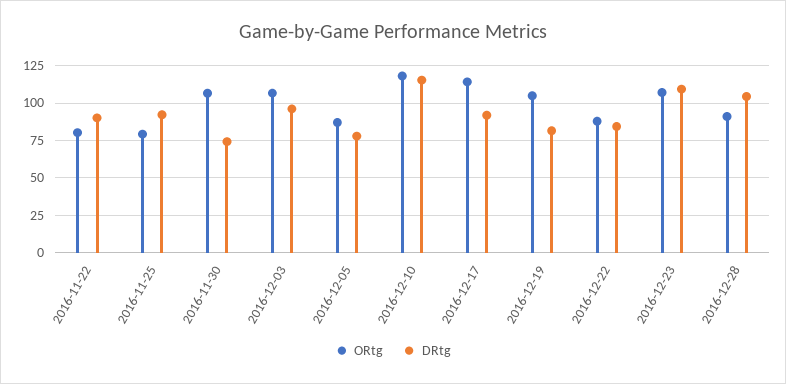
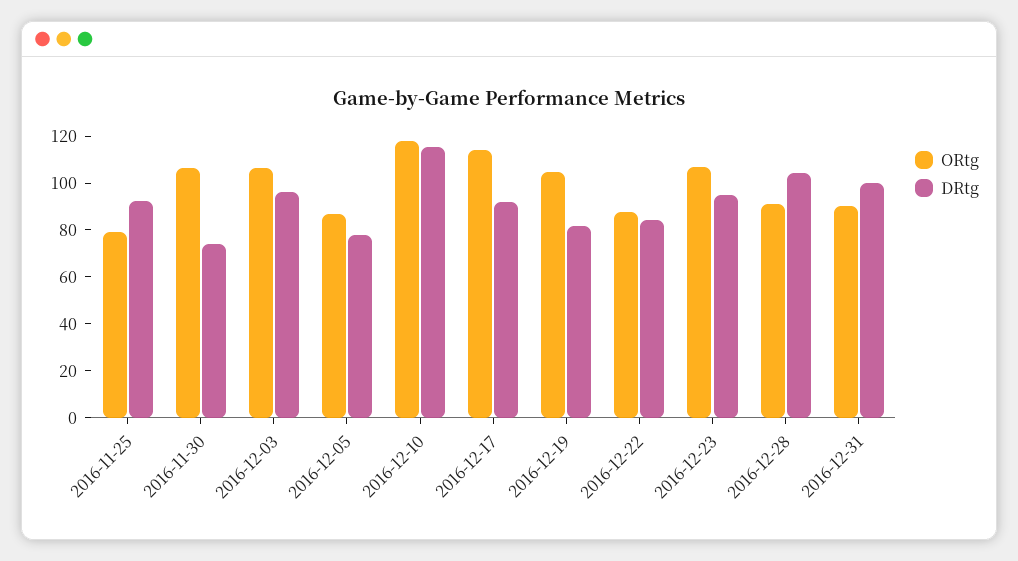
ORtg, 2016-11-22: 80 -> none
DRtg, 2016-11-22: 90 -> none
DRtg, 2016-12-23: 110 -> 95
ORtg, 2016-12-31: none -> 90
DRtg, 2016-12-31: none -> 100

